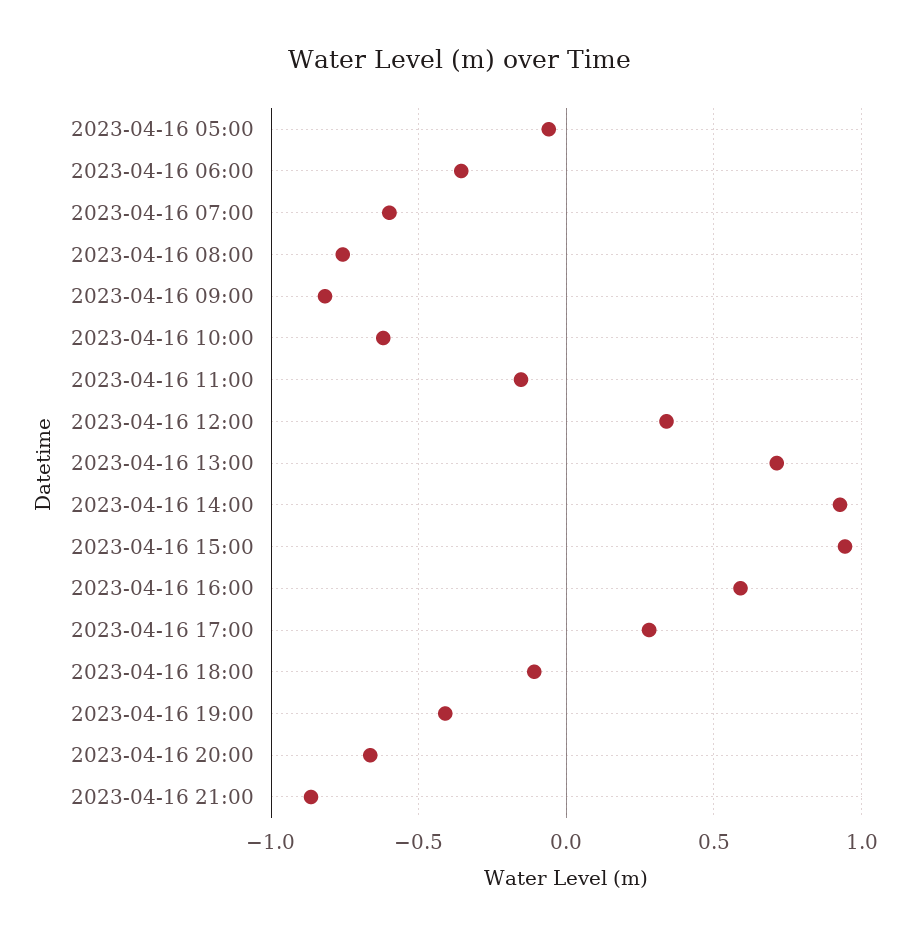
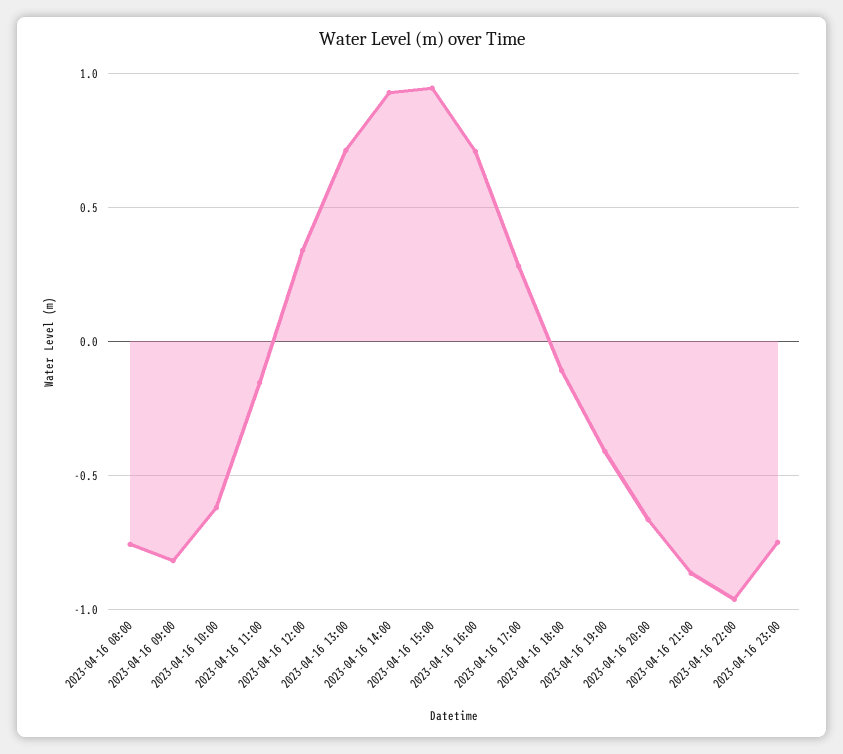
2023-04-16 05:00: -0.05 -> none
2023-04-16 06:00: -0.35 -> none
2023-04-16 07:00: -0.6 -> none
2023-04-16 16:00: 0.6 -> 0.7
2023-04-16 22:00: none -> -0.95
2023-04-16 23:00: none -> -0.75

